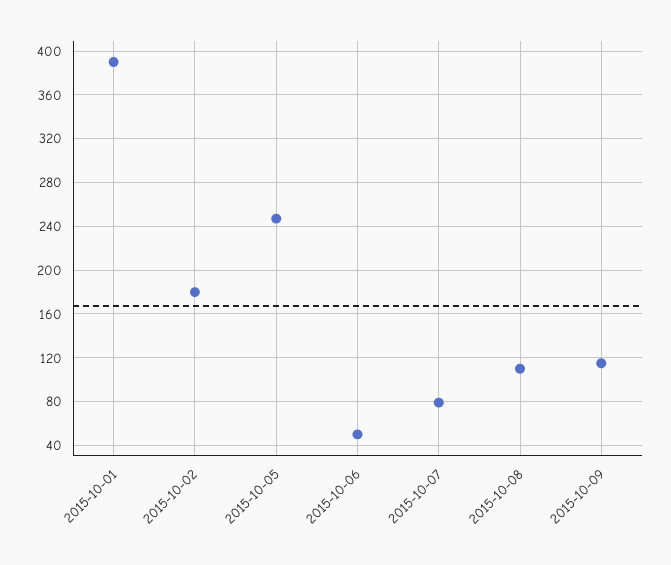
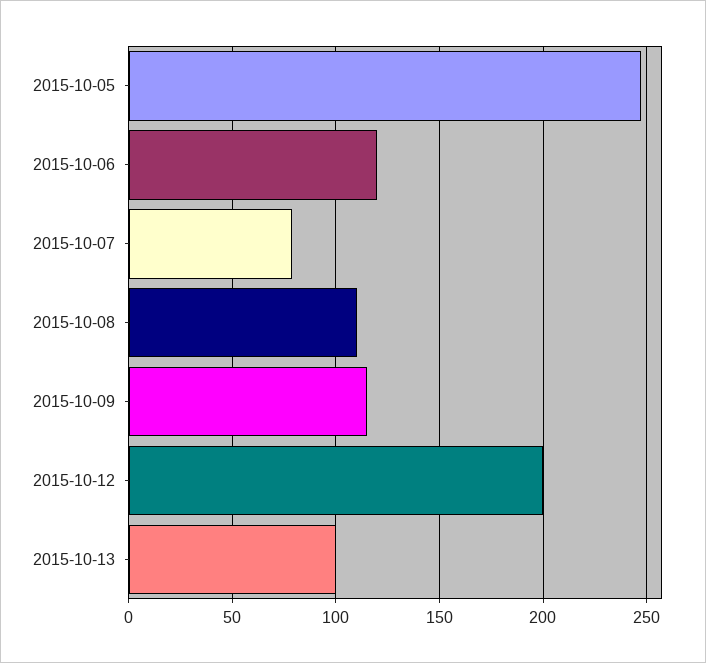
2015-10-01: 390 -> none
2015-10-02: 180 -> none
2015-10-06: 50 -> 120
2015-10-12: none -> 200
2015-10-13: none -> 100

